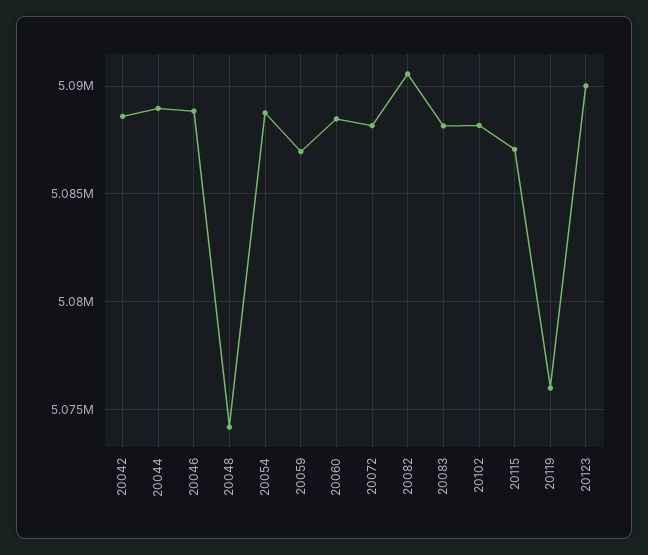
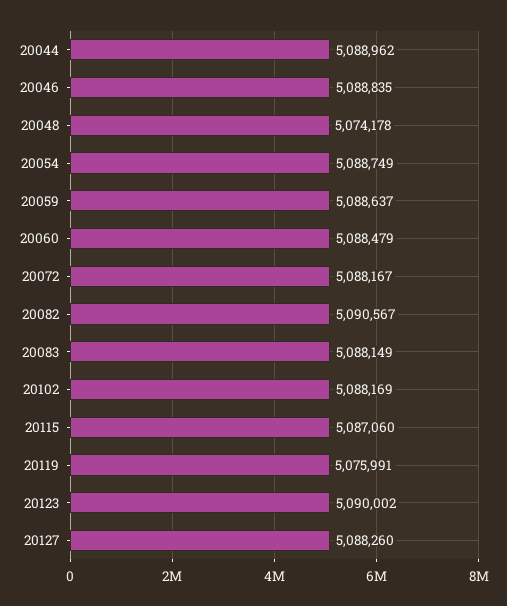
20042: 5088500 -> none
20059: 5087000 -> 5088637
20127: none -> 5088260

